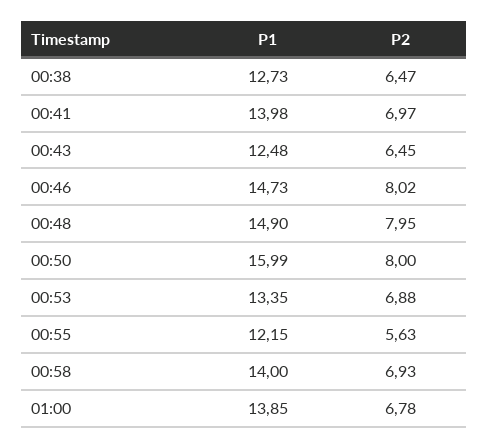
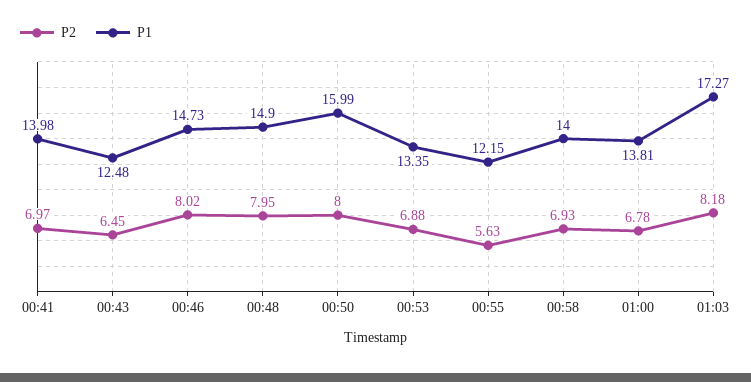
P1, 00:38: 12.73 -> none
P2, 00:38: 6.47 -> none
P1, 01:00: 13.85 -> 13.81
P2, 01:03: none -> 8.18
P1, 01:03: none -> 17.27

